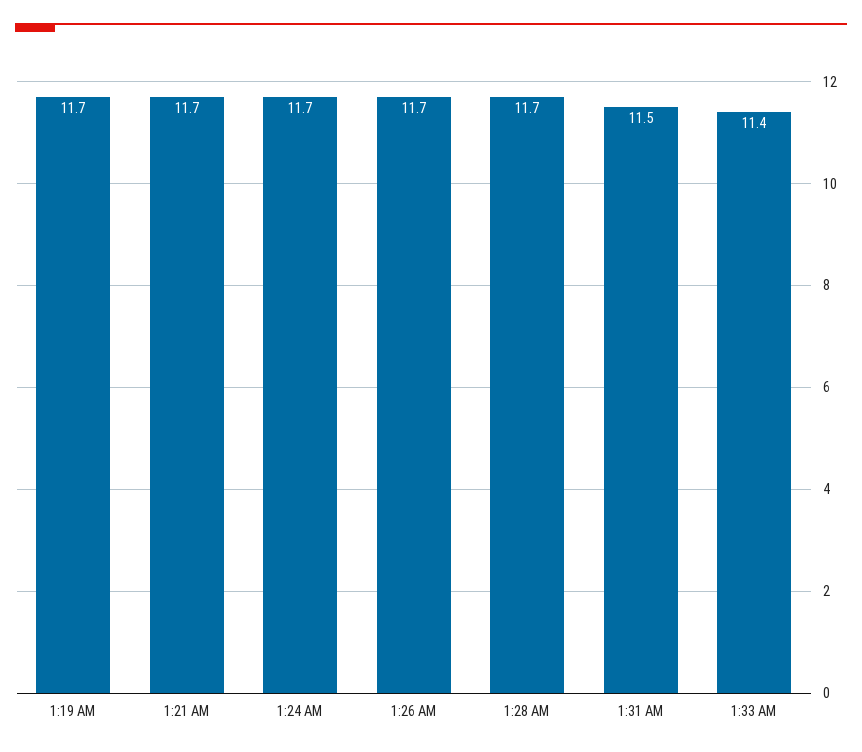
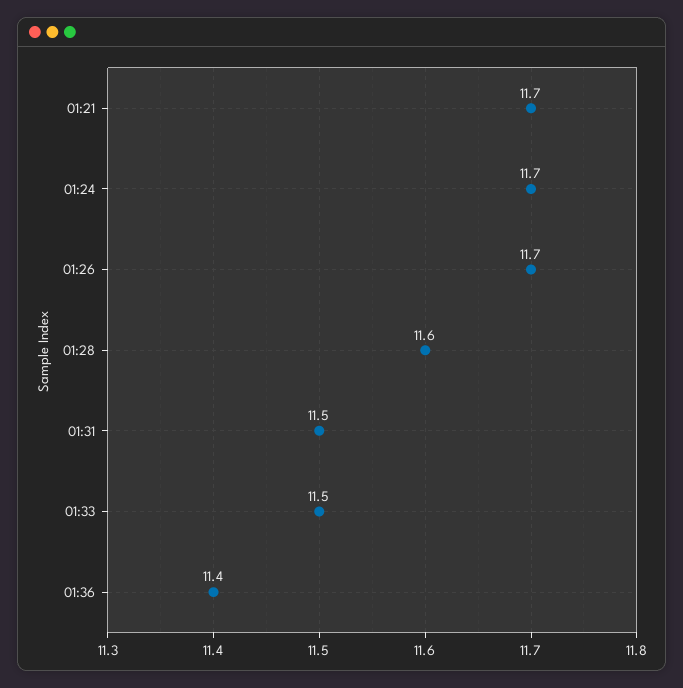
1:19 AM: 11.7 -> none
1:28 AM: 11.7 -> 11.6
1:33 AM: 11.4 -> 11.5
01:36: none -> 11.4

